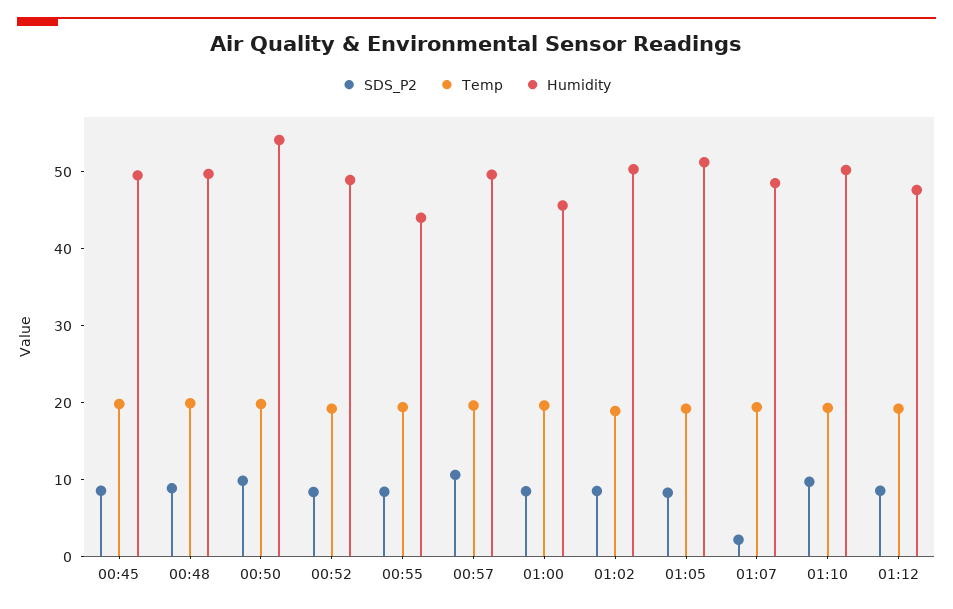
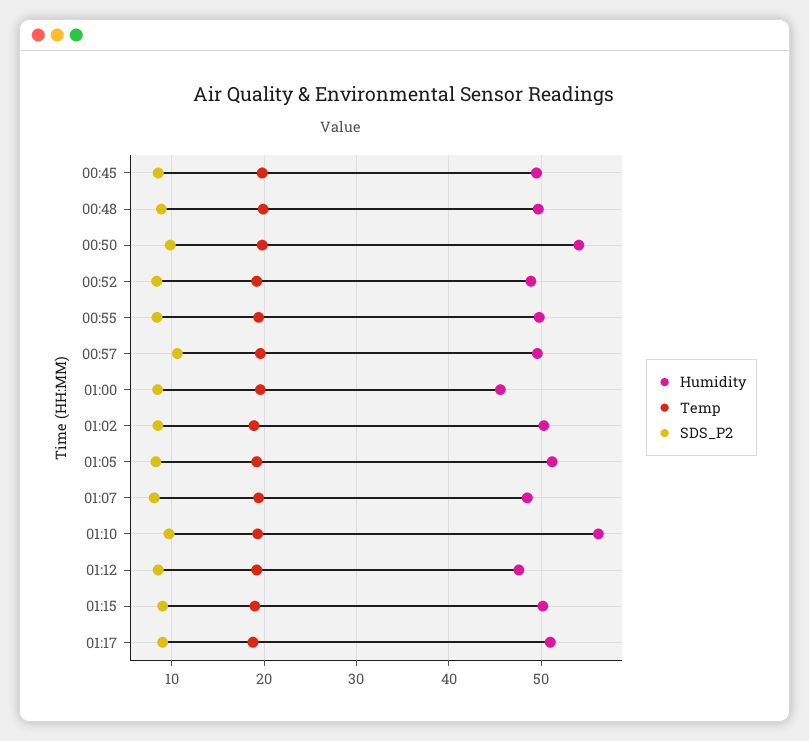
Humidity, 00:55: 44 -> 50
SDS_P2, 01:07: 2 -> 8
Humidity, 01:10: 50 -> 56
Humidity, 01:15: none -> 50
Temp, 01:15: none -> 19
SDS_P2, 01:15: none -> 9
Humidity, 01:17: none -> 51
Temp, 01:17: none -> 19
SDS_P2, 01:17: none -> 9

